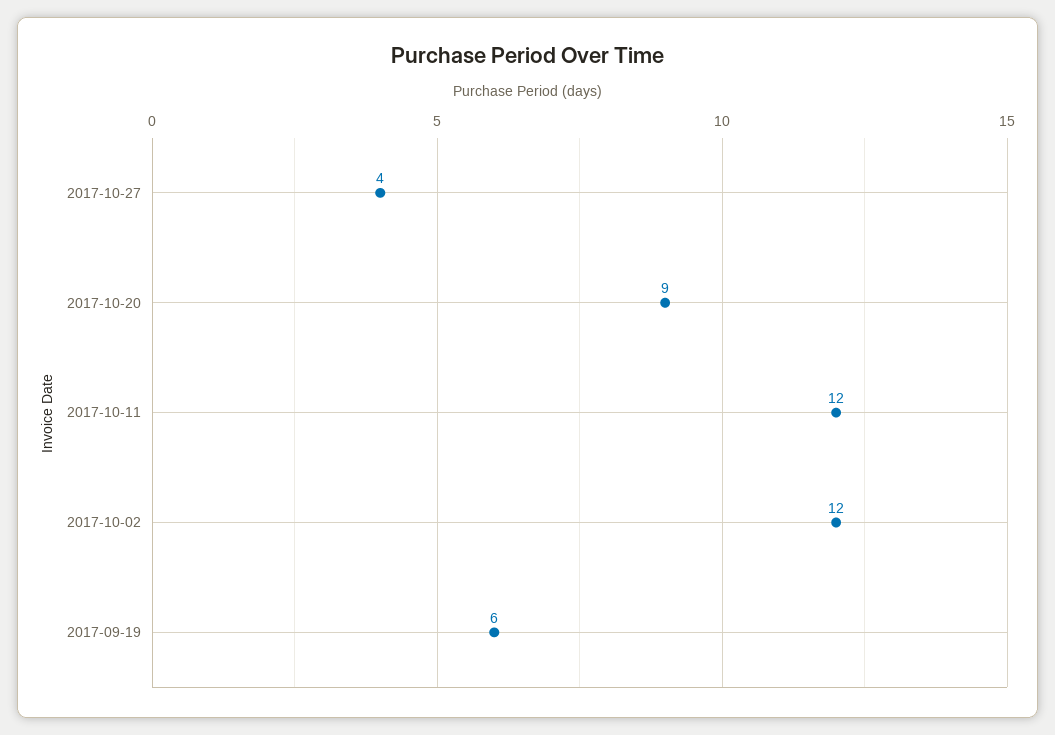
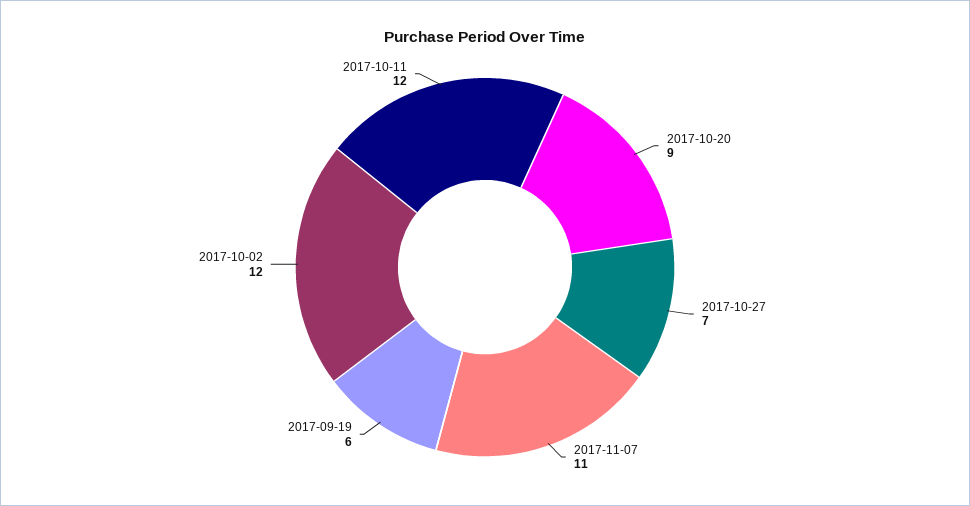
2017-10-27: 4 -> 7
2017-11-07: none -> 11

